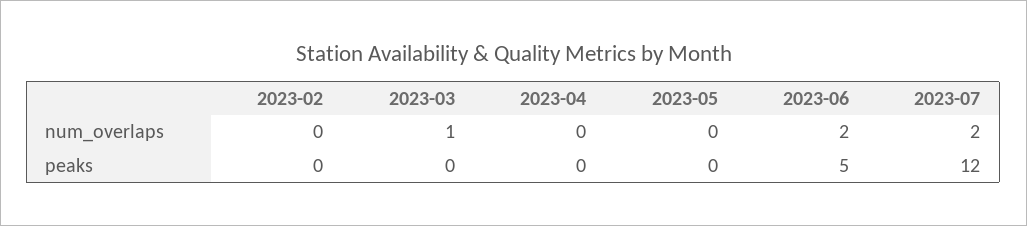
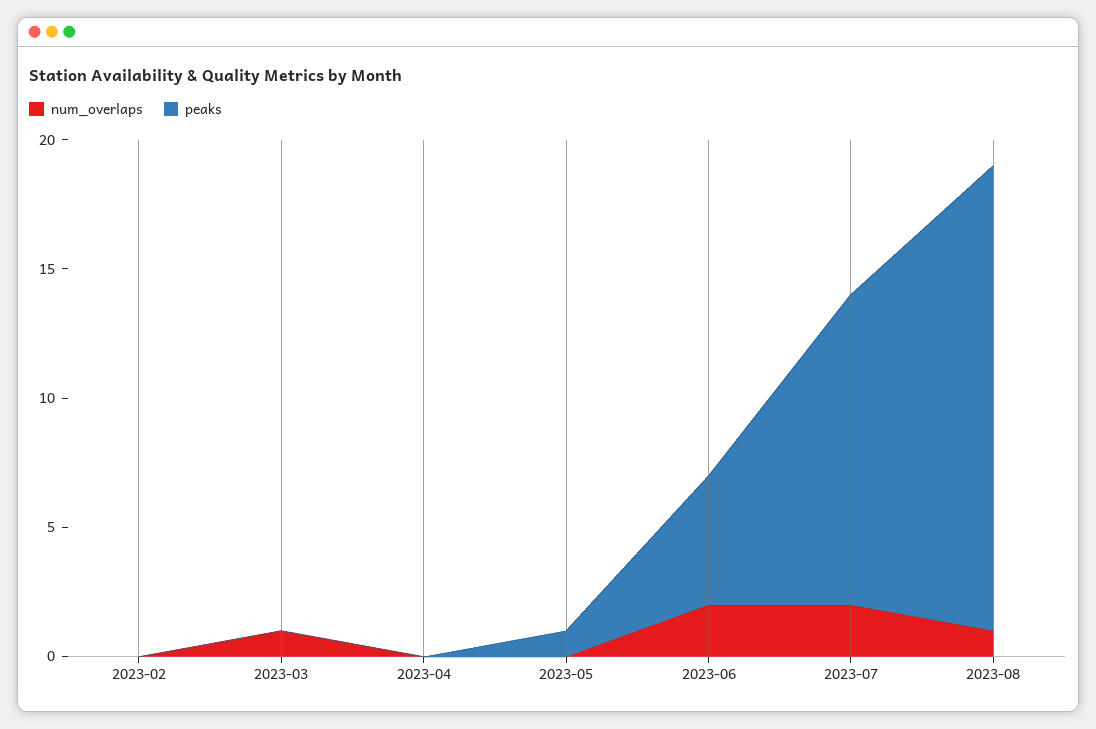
peaks, 2023-05: 0 -> 1
num_overlaps, 2023-08: none -> 1
peaks, 2023-08: none -> 18

